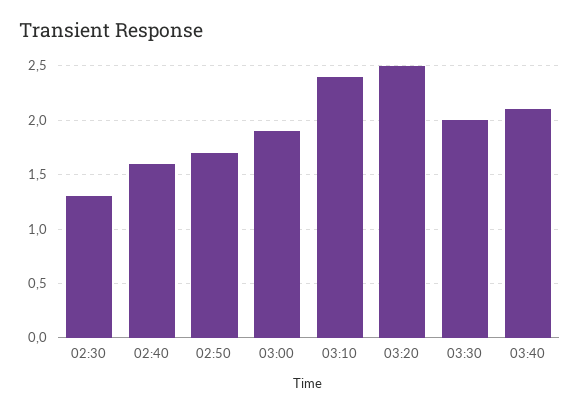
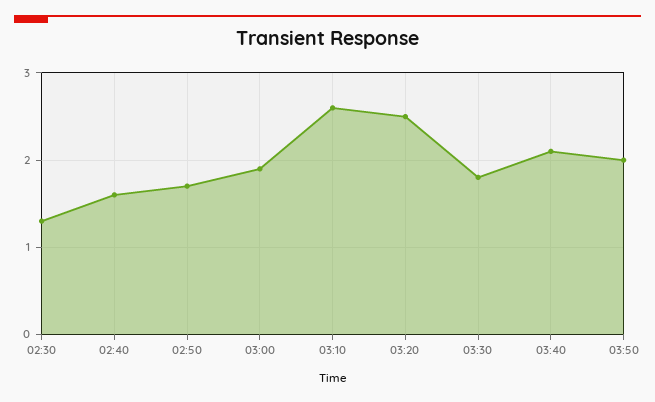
03:10: 2.4 -> 2.6
03:30: 2 -> 1.8
03:50: none -> 2

